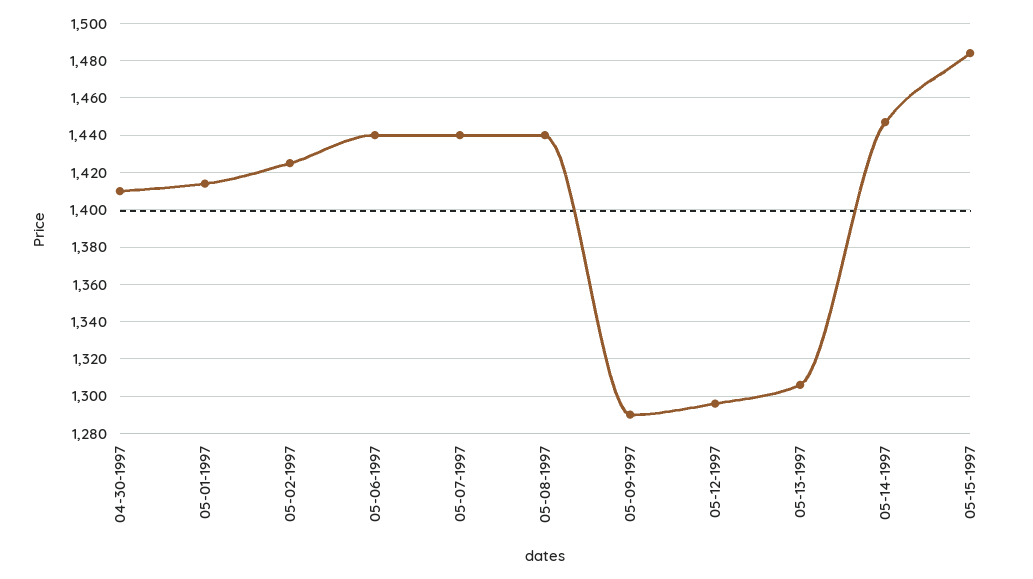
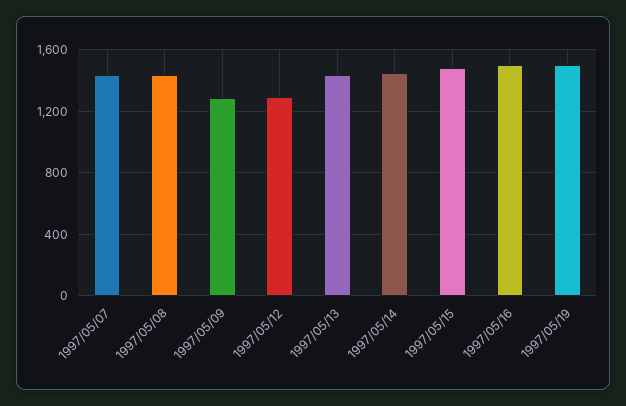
04-30-1997: 1410 -> none
05-01-1997: 1415 -> none
05-02-1997: 1425 -> none
05-06-1997: 1440 -> none
05-13-1997: 1305 -> 1450
1997/05/16: none -> 1500
1997/05/19: none -> 1500

